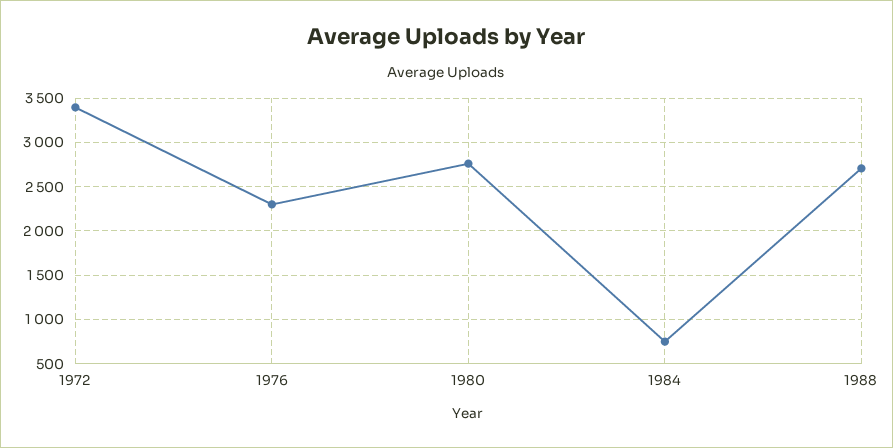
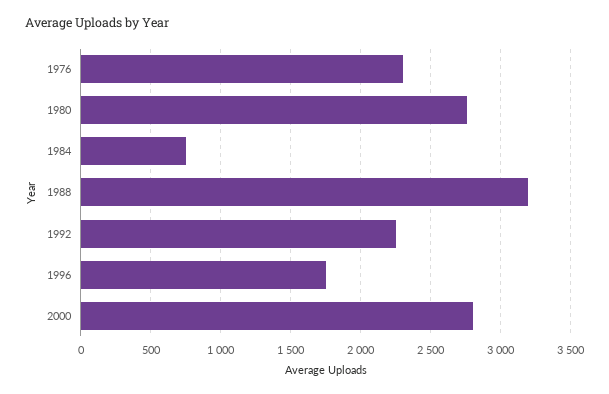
1972: 3400 -> none
1988: 2700 -> 3200
1992: none -> 2250
1996: none -> 1750
2000: none -> 2800

